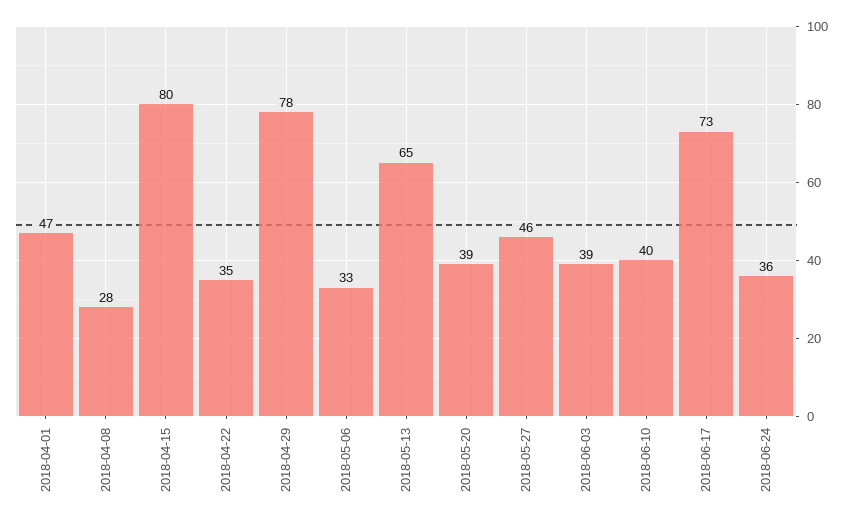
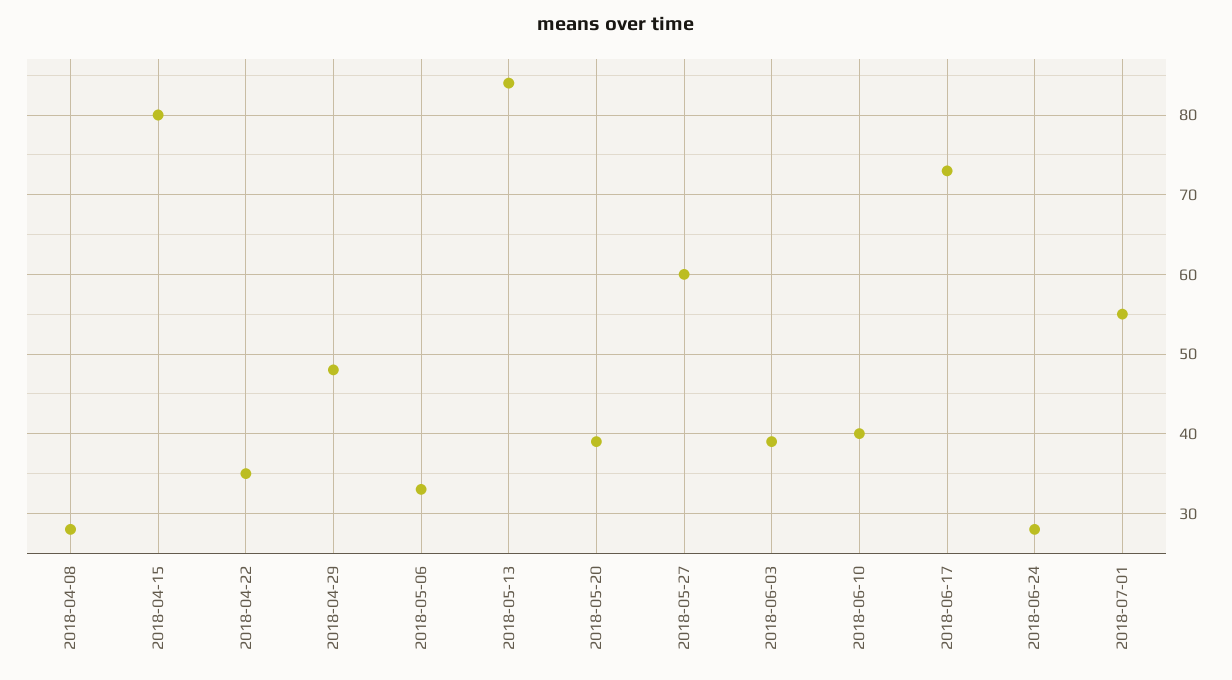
2018-04-01: 47 -> none
2018-04-29: 78 -> 48
2018-05-13: 65 -> 84
2018-05-27: 46 -> 60
2018-06-24: 36 -> 28
2018-07-01: none -> 55

